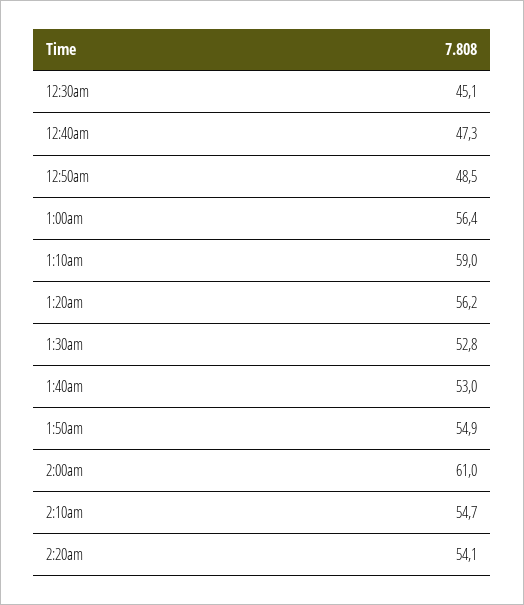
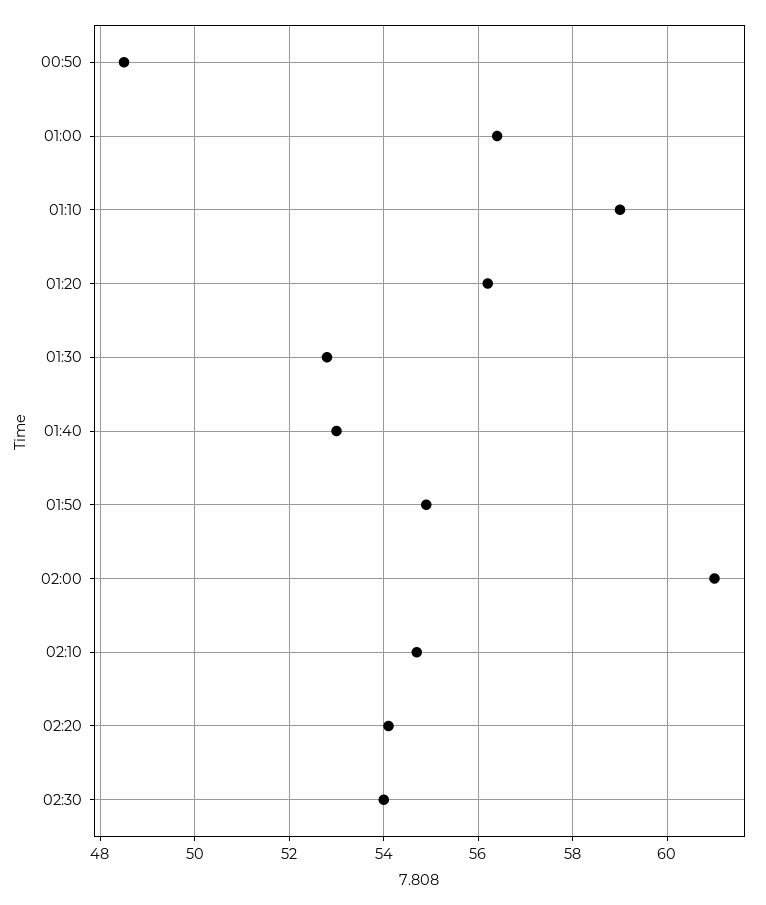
12:30am: 45.1 -> none
12:40am: 47.3 -> none
02:30: none -> 54

